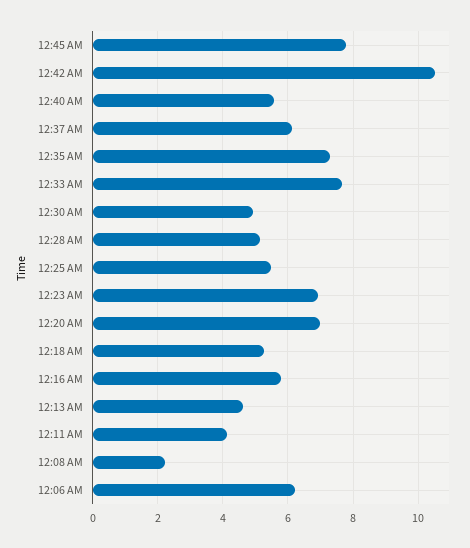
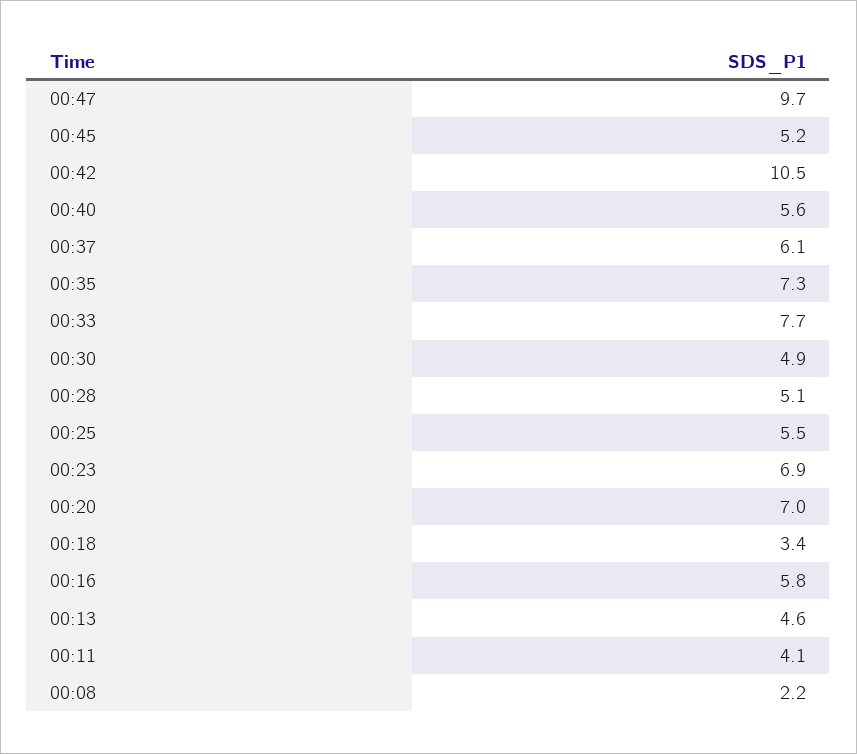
12:45 AM: 7.8 -> 5.2
12:18 AM: 5.2 -> 3.4
12:06 AM: 6.2 -> none
00:47: none -> 9.7

